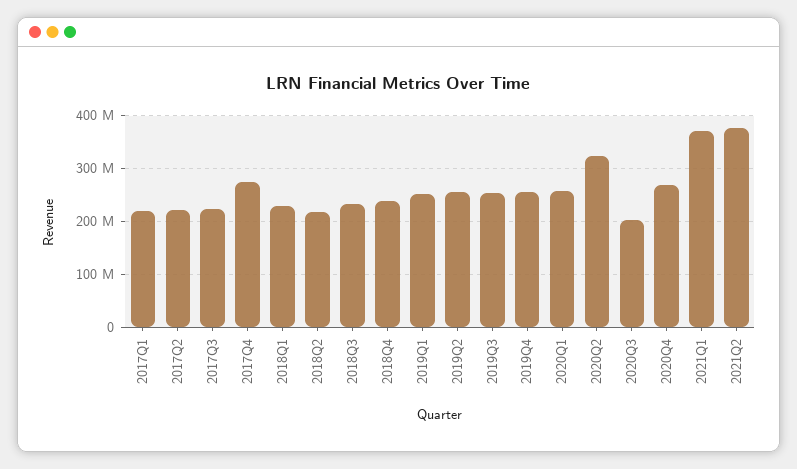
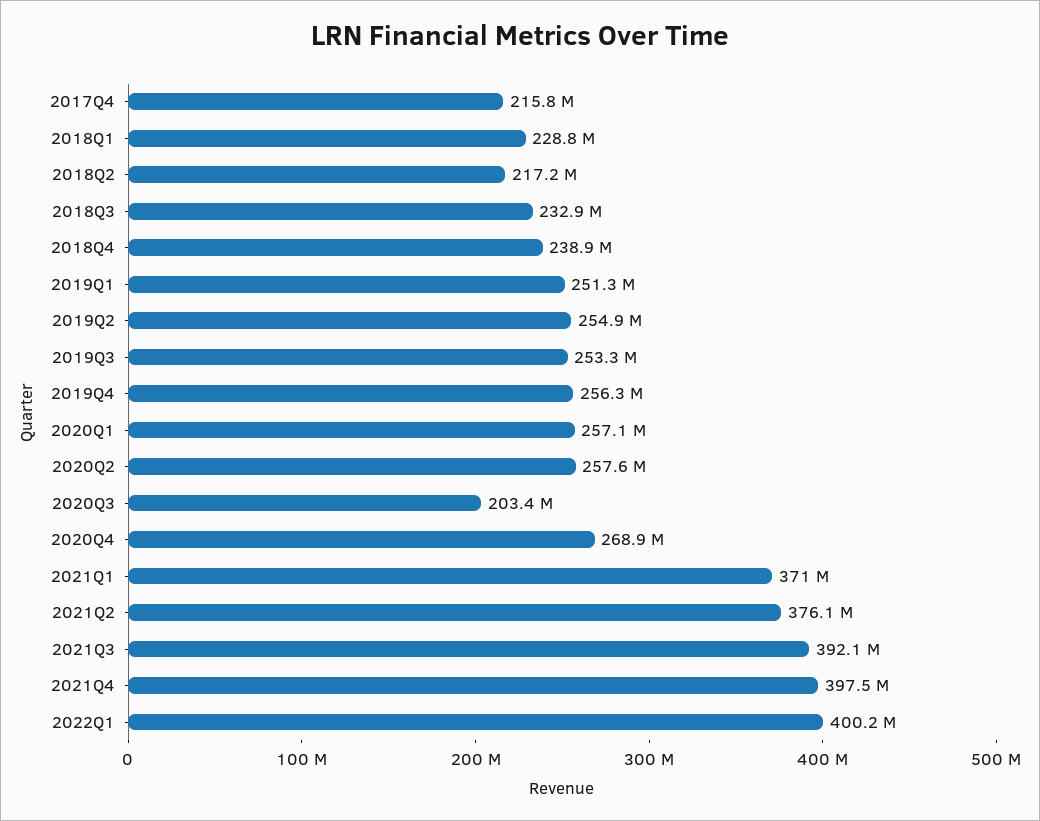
2017Q1: 220000000 -> none
2017Q2: 220000000 -> none
2017Q3: 220000000 -> none
2017Q4: 280000000 -> 215800000
2020Q2: 320000000 -> 257600000
2021Q3: none -> 392100000
2021Q4: none -> 397500000
2022Q1: none -> 400200000

